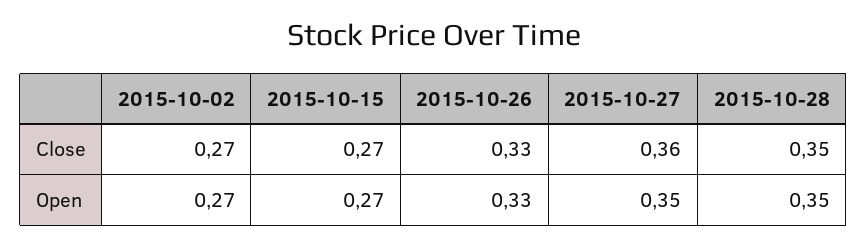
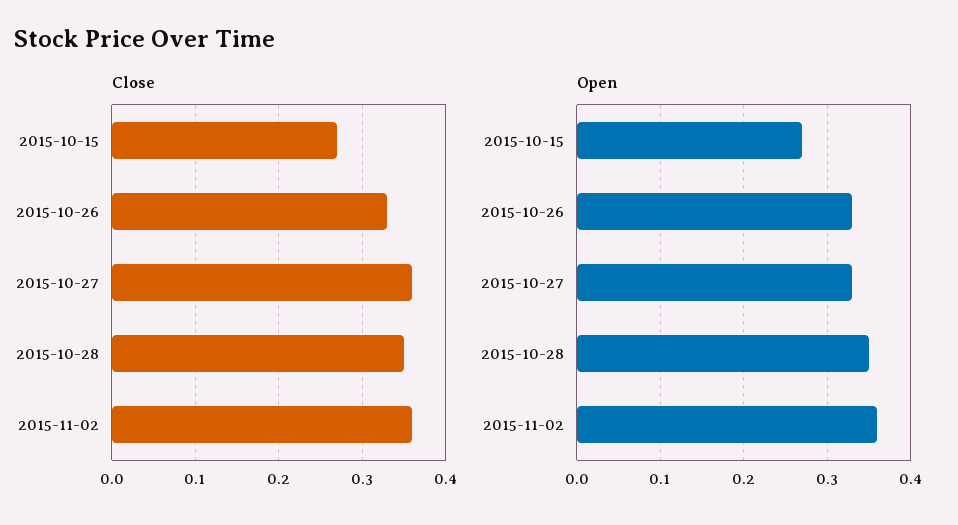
Close, 2015-10-02: 0.27 -> none
Open, 2015-10-02: 0.27 -> none
Open, 2015-10-27: 0.35 -> 0.33
Close, 2015-11-02: none -> 0.36
Open, 2015-11-02: none -> 0.36

